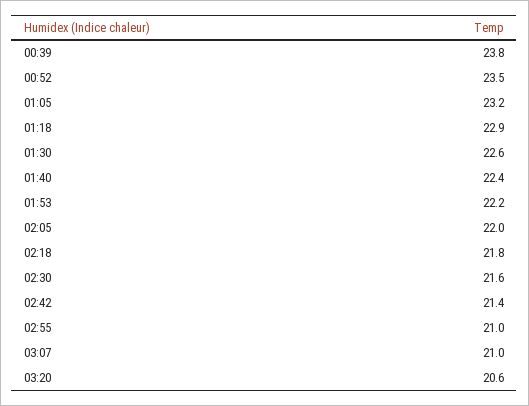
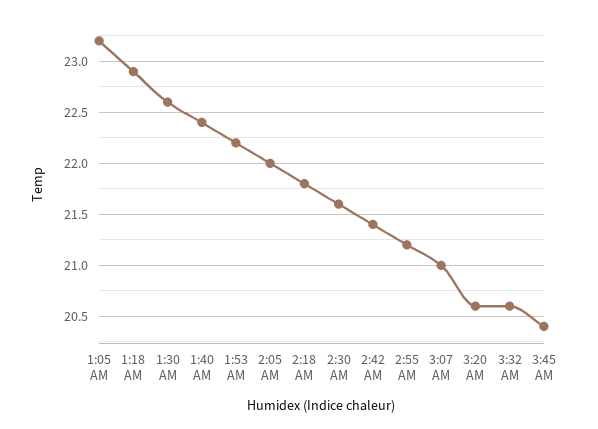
00:39: 23.8 -> none
00:52: 23.5 -> none
02:55: 21 -> 21.2
3:32 AM: none -> 20.6
3:45 AM: none -> 20.4

